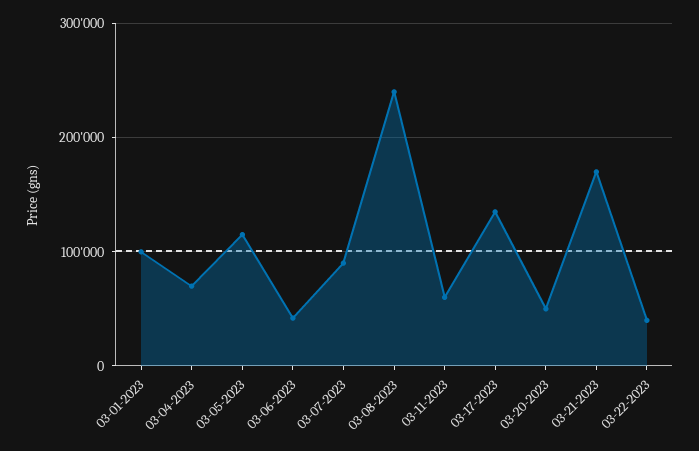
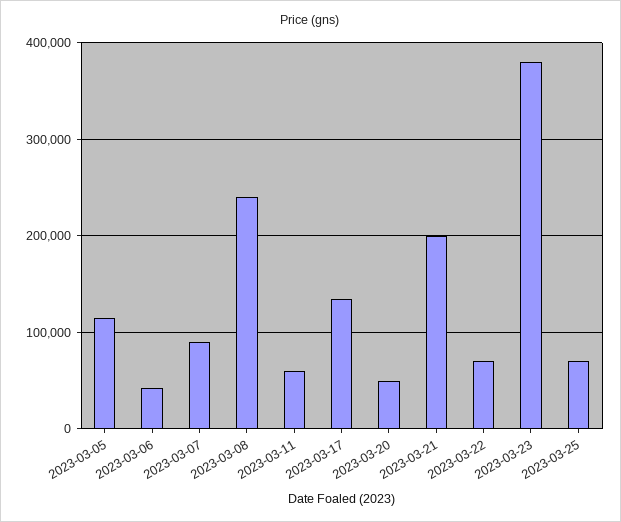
03-01-2023: 100000 -> none
03-04-2023: 70000 -> none
03-21-2023: 170000 -> 200000
03-22-2023: 40000 -> 70000
2023-03-23: none -> 380000
2023-03-25: none -> 70000

